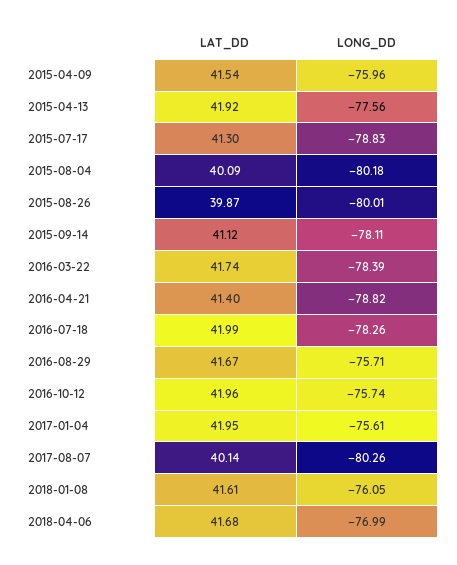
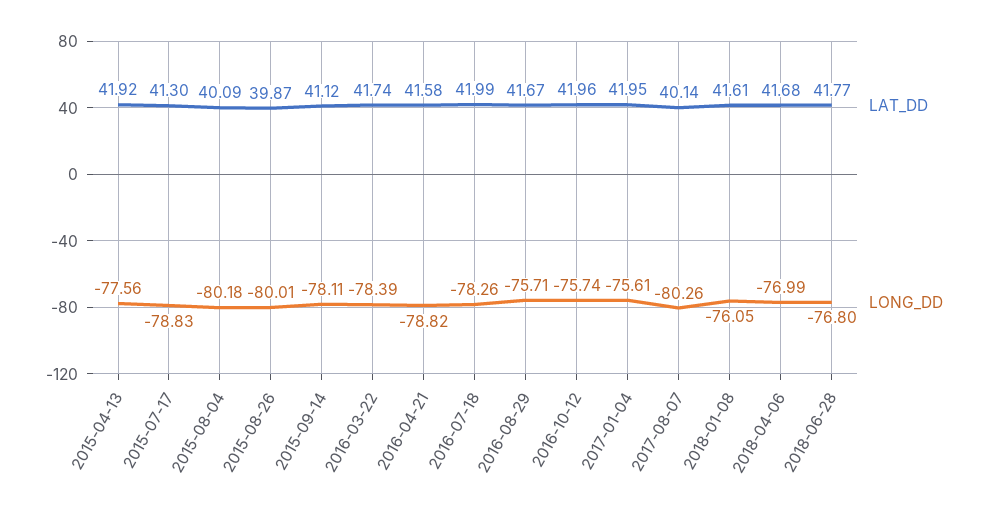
LAT_DD, 2015-04-09: 41.54 -> none
LONG_DD, 2015-04-09: -75.96 -> none
LAT_DD, 2016-04-21: 41.4 -> 41.58
LAT_DD, 2018-06-28: none -> 41.77
LONG_DD, 2018-06-28: none -> -76.8

